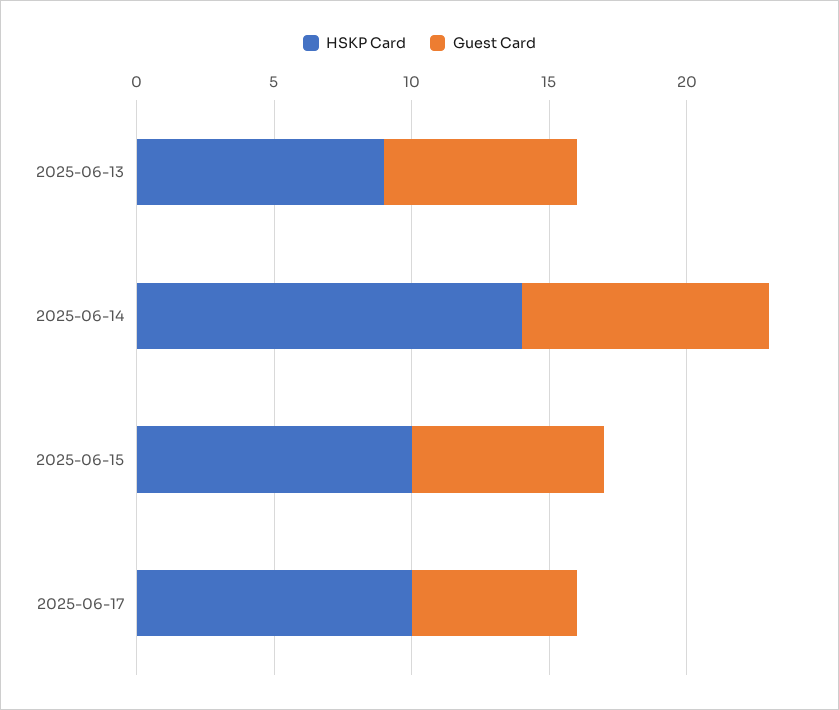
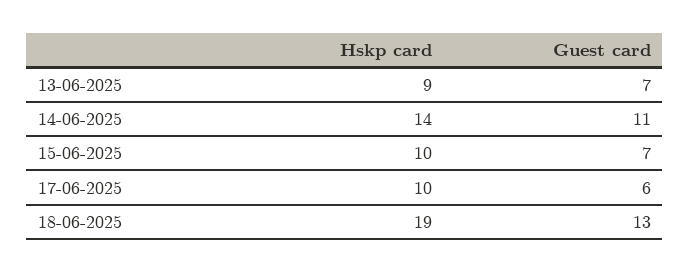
Guest Card, 2025-06-14: 9 -> 11
HSKP Card, 18-06-2025: none -> 19
Guest Card, 18-06-2025: none -> 13

